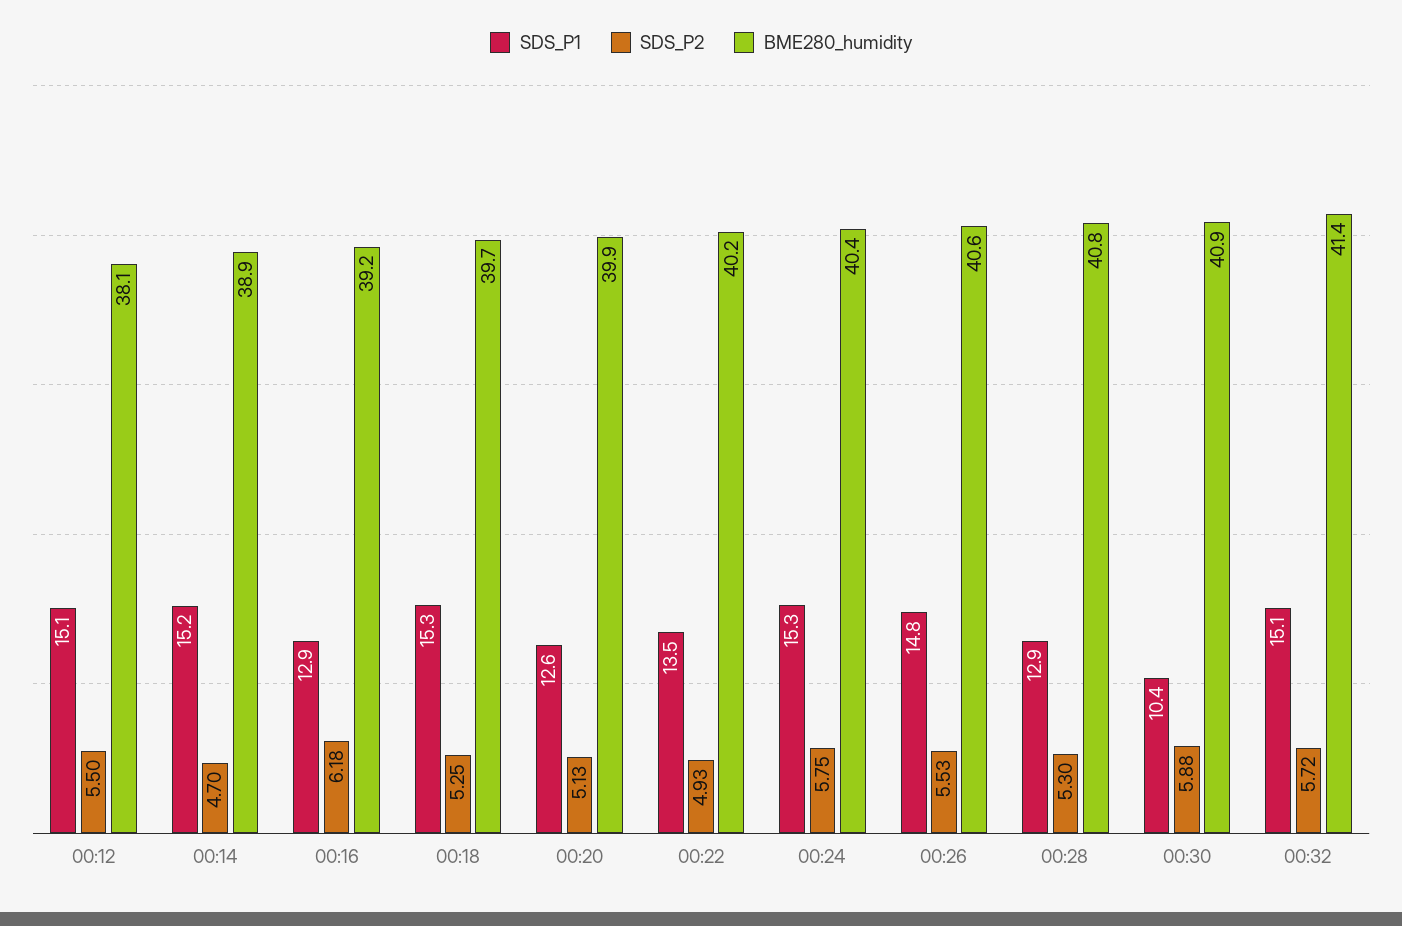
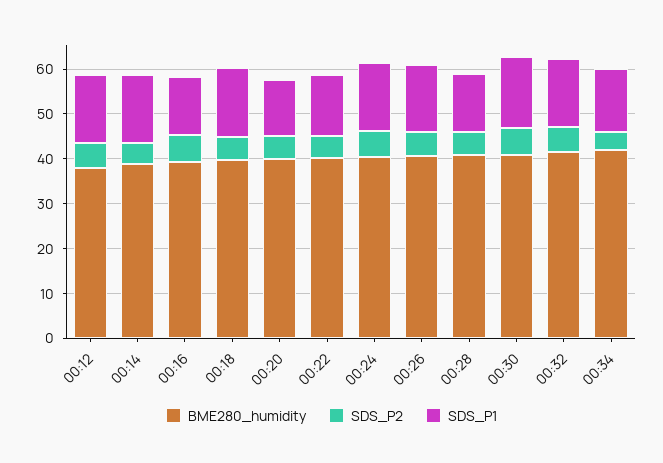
SDS_P1, 00:30: 10.4 -> 16
BME280_humidity, 00:34: none -> 42
SDS_P2, 00:34: none -> 4
SDS_P1, 00:34: none -> 14

